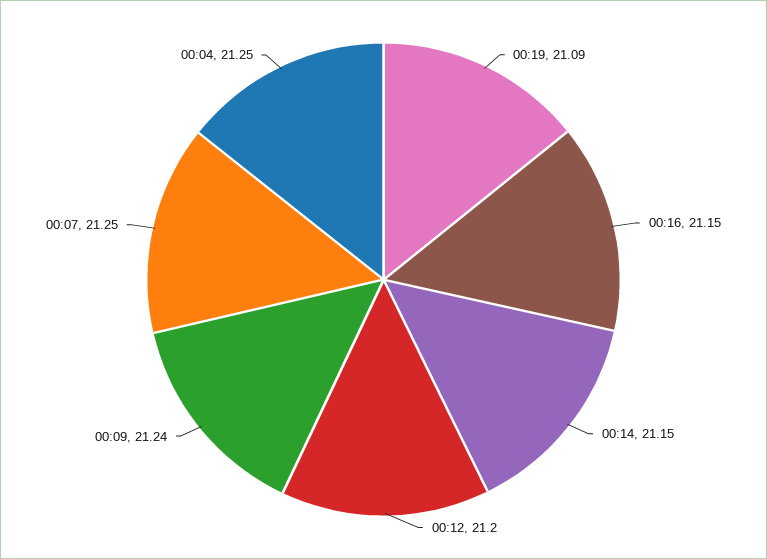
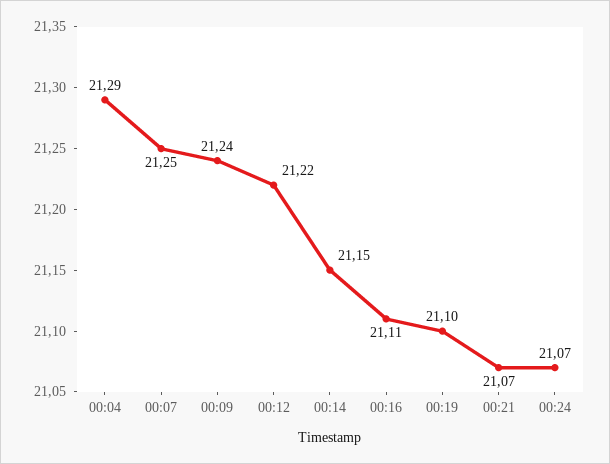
00:19: 21.09 -> 21.1
00:16: 21.15 -> 21.11
00:12: 21.2 -> 21.22
00:04: 21.25 -> 21.29
00:21: none -> 21.07
00:24: none -> 21.07

